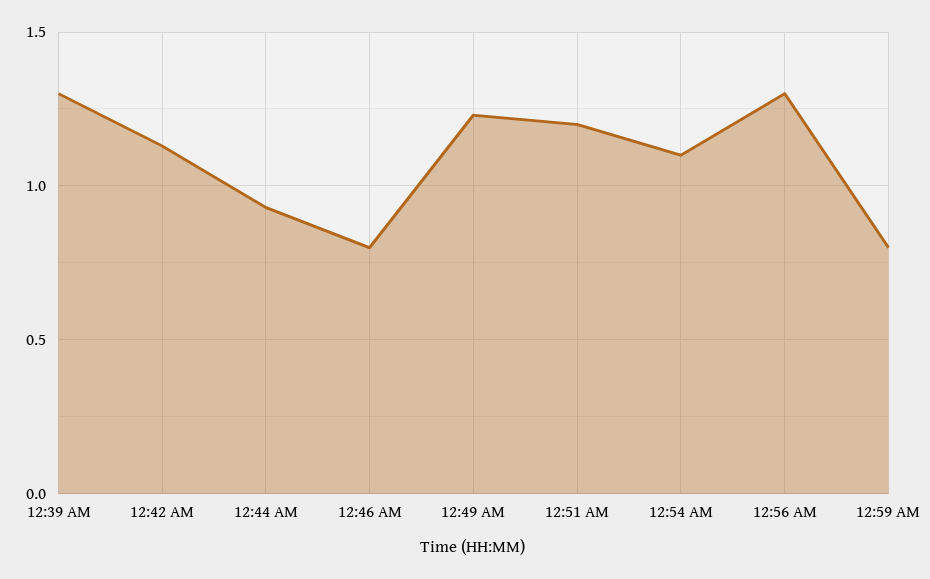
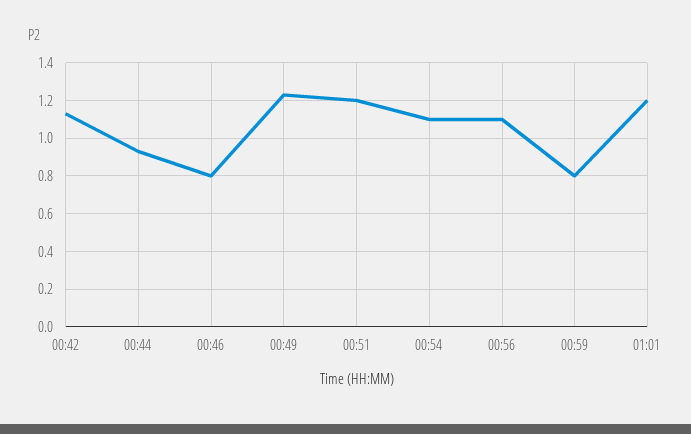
12:39 AM: 1.3 -> none
12:56 AM: 1.3 -> 1.1
01:01: none -> 1.2

